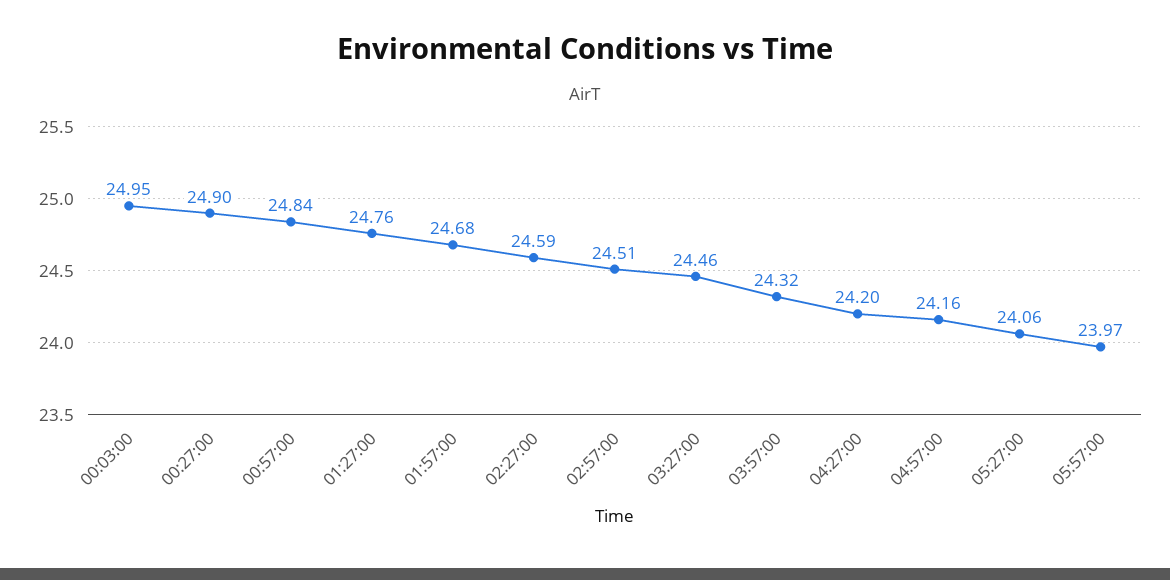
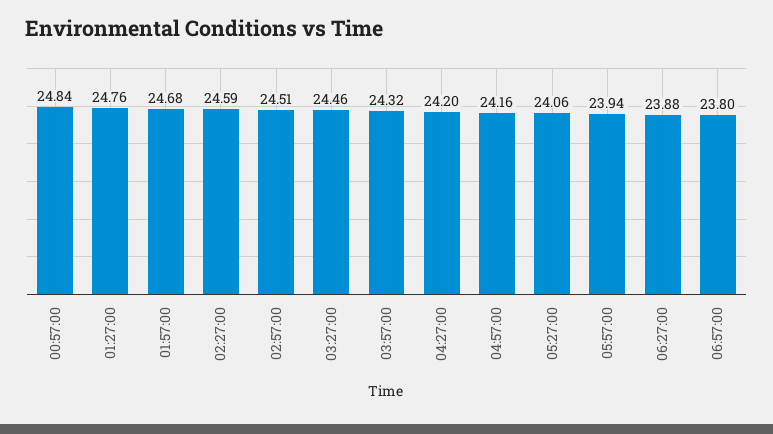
00:03:00: 24.95 -> none
00:27:00: 24.9 -> none
05:57:00: 23.97 -> 23.94
06:27:00: none -> 23.88
06:57:00: none -> 23.8

